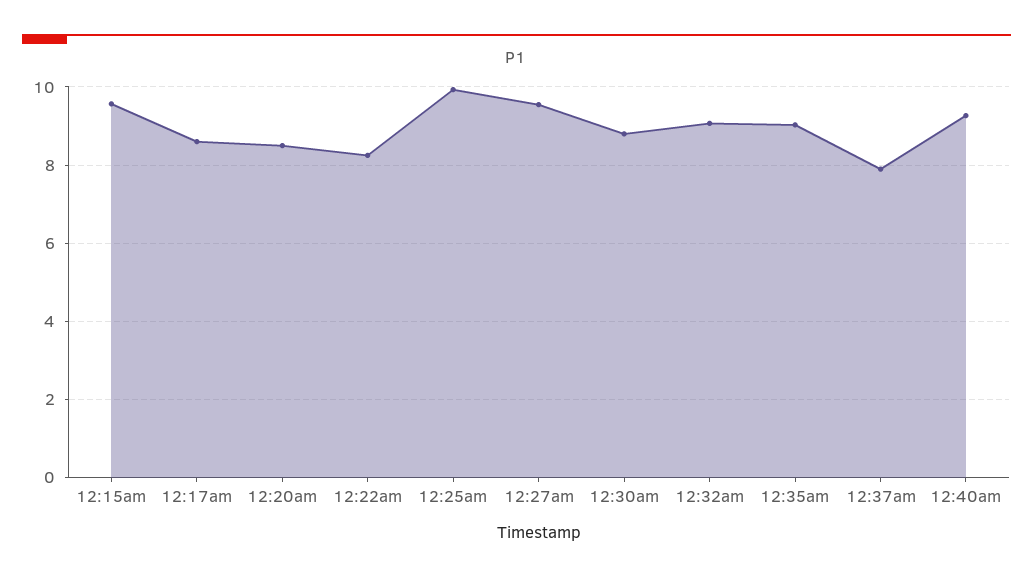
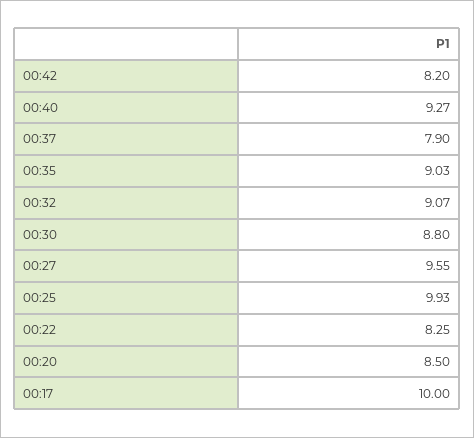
12:15am: 9.6 -> none
12:17am: 8.6 -> 10
00:42: none -> 8.2

